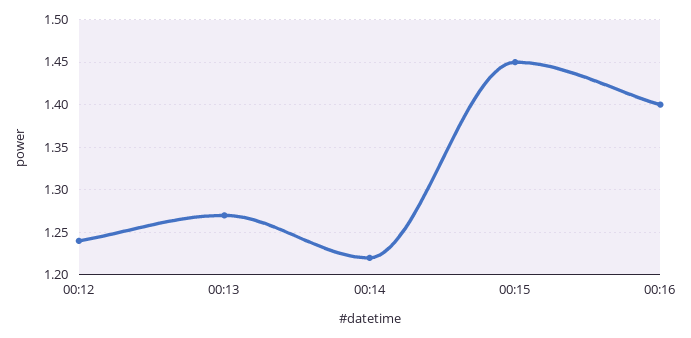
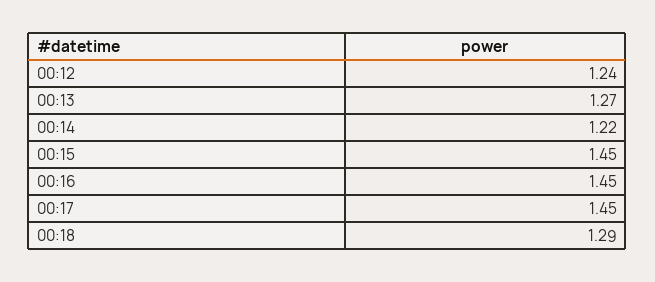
00:16: 1.4 -> 1.45
00:17: none -> 1.45
00:18: none -> 1.29

